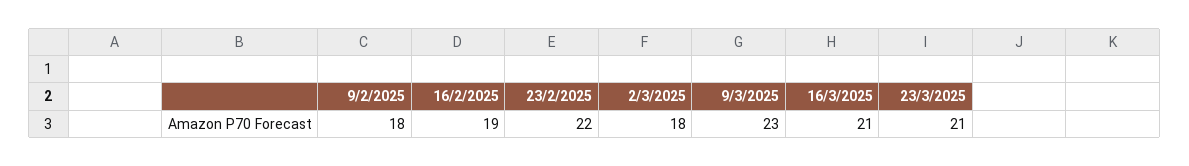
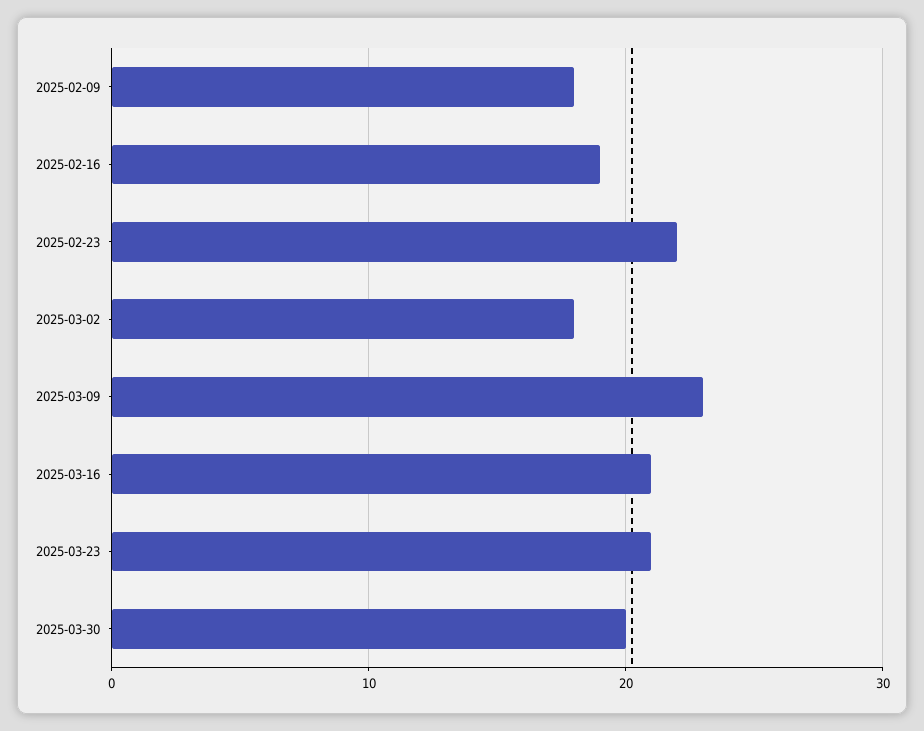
2025-03-30: none -> 20

